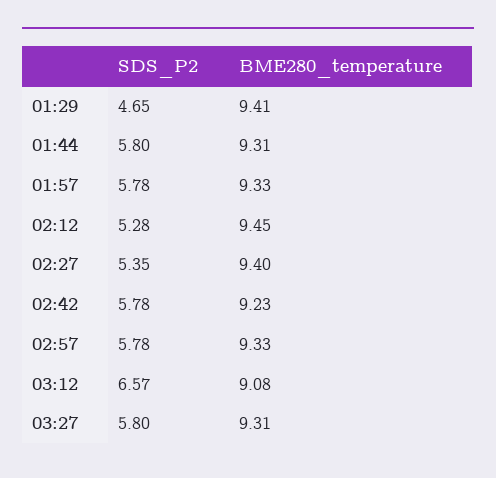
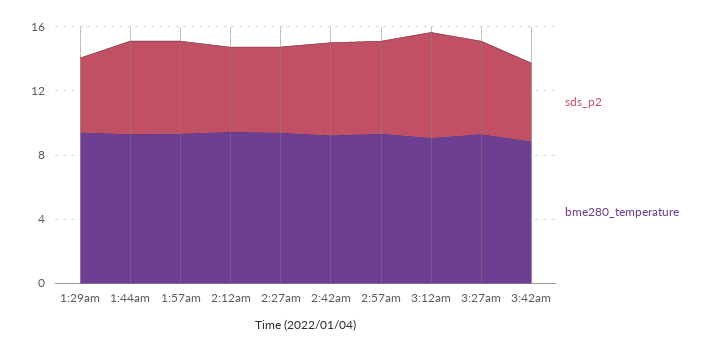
SDS_P2, 3:42am: none -> 5
BME280_temperature, 3:42am: none -> 9

